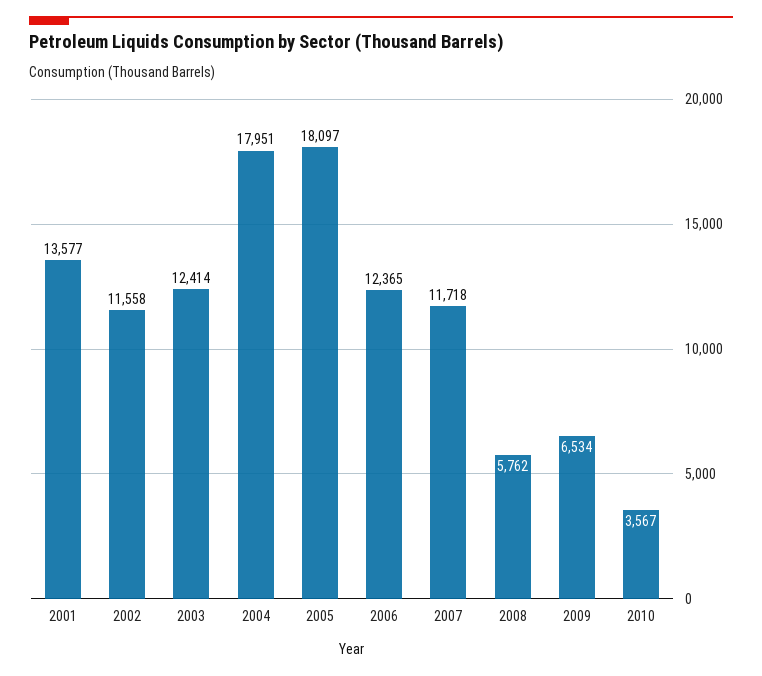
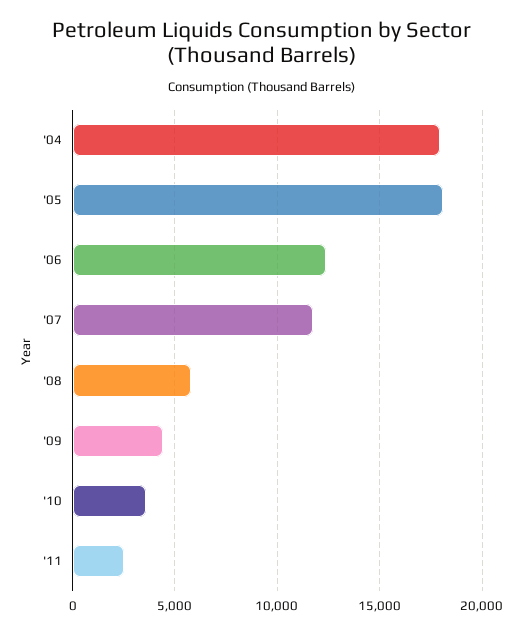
2001: 13577 -> none
2002: 11558 -> none
2003: 12414 -> none
2009: 6534 -> 4500
'11: none -> 2500

